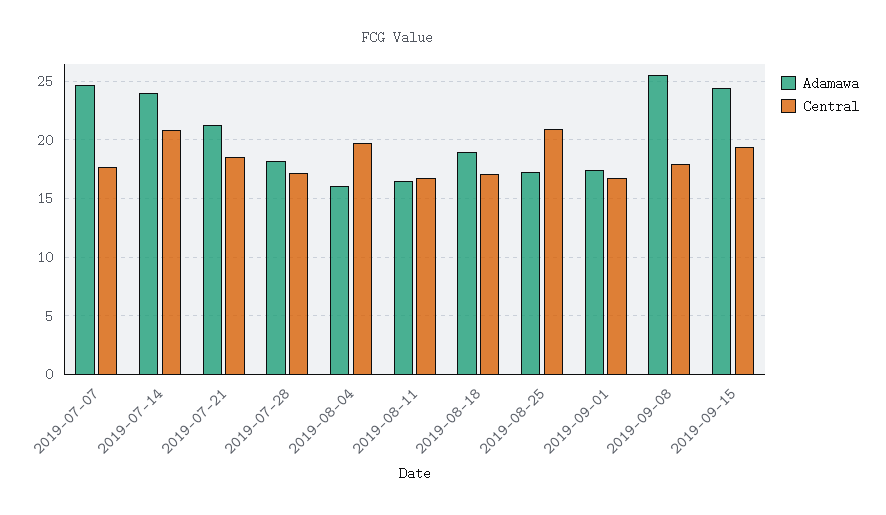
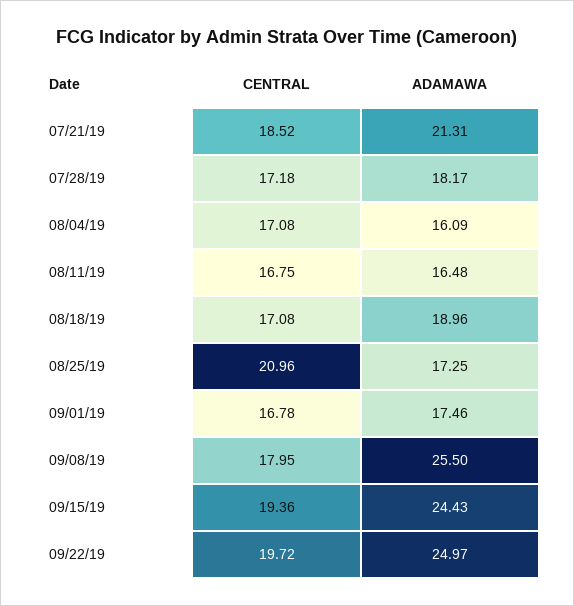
Adamawa, 2019-07-07: 25 -> none
Central, 2019-07-07: 18 -> none
Adamawa, 2019-07-14: 24 -> none
Central, 2019-07-14: 21 -> none
Central, 2019-08-04: 20 -> 17.08
Central, 09/22/19: none -> 19.72
Adamawa, 09/22/19: none -> 24.97

